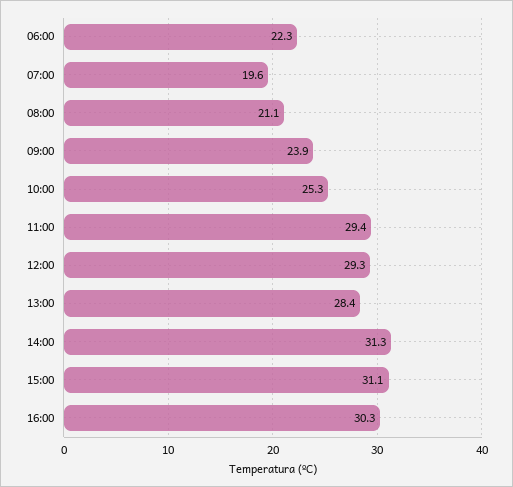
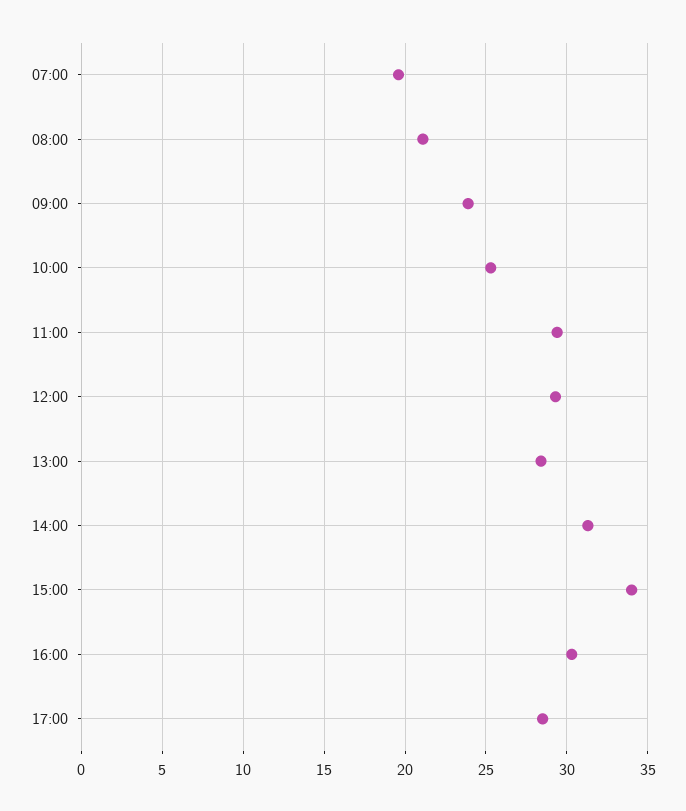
06:00: 22.3 -> none
15:00: 31.1 -> 34
17:00: none -> 28.5

